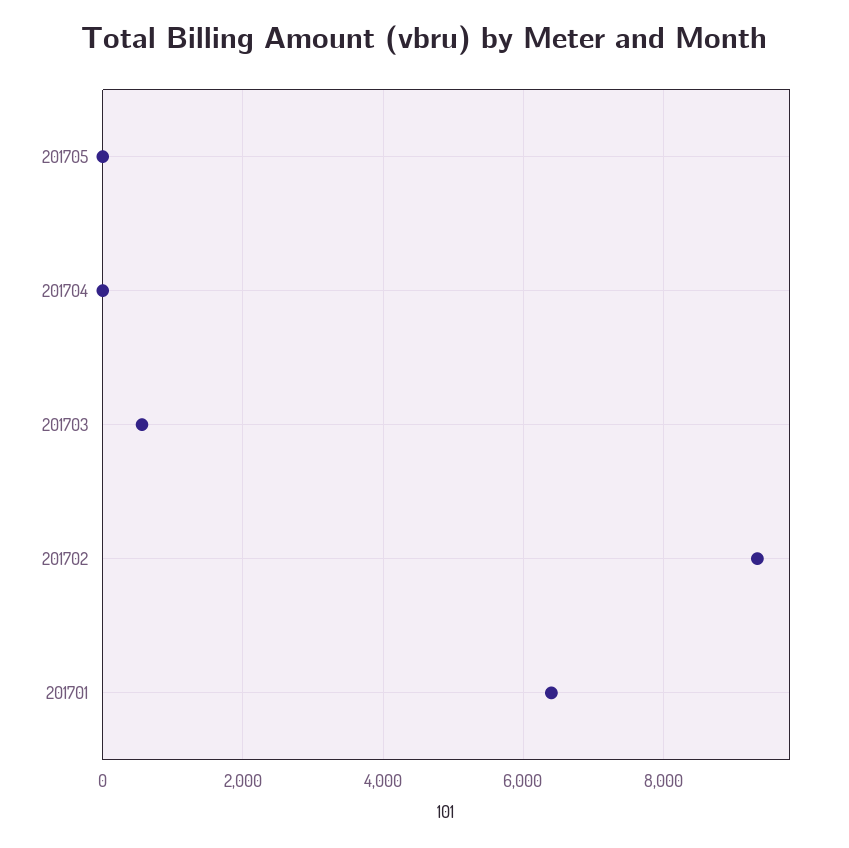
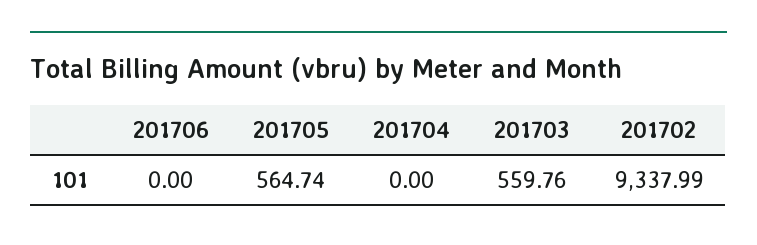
201705: 0 -> 564.74
201701: 6400 -> none
201706: none -> 0

